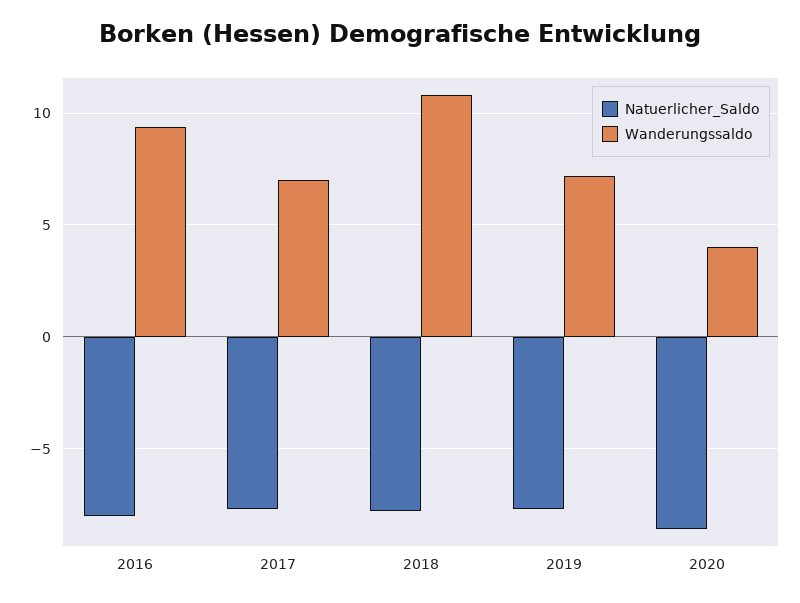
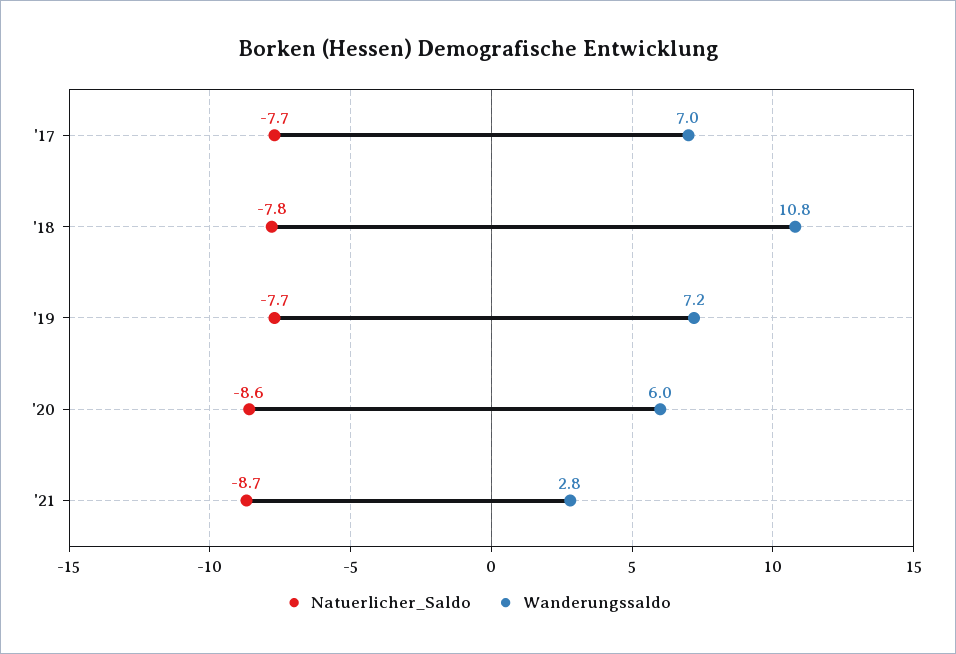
Natuerlicher_Saldo, 2016: -8 -> none
Wanderungssaldo, 2016: 9.5 -> none
Wanderungssaldo, 2020: 4 -> 6
Natuerlicher_Saldo, '21: none -> -8.7
Wanderungssaldo, '21: none -> 2.8

